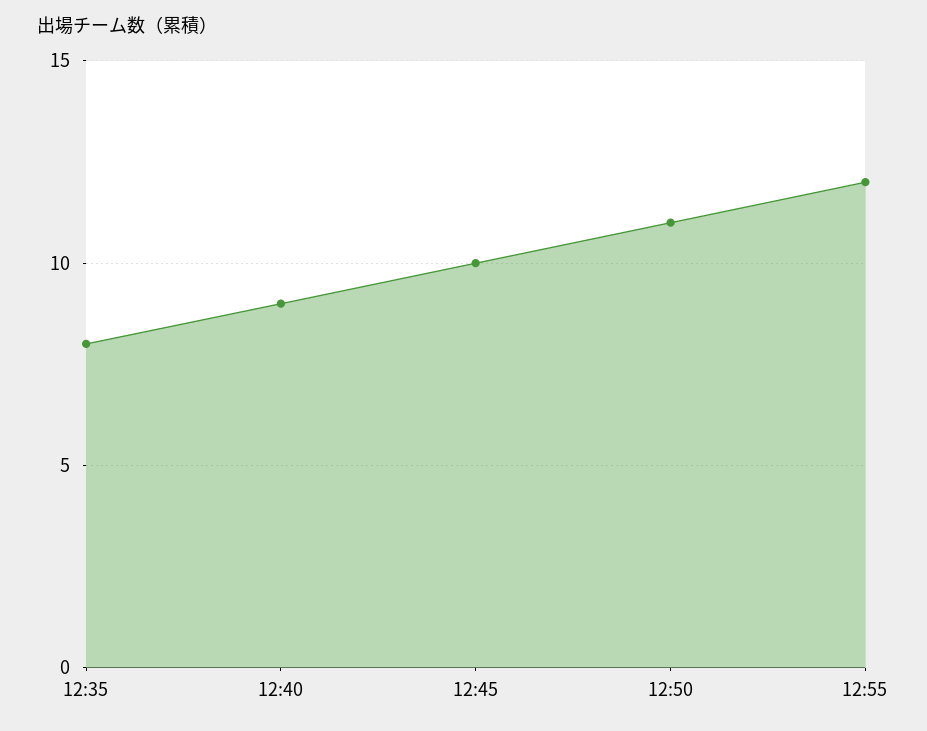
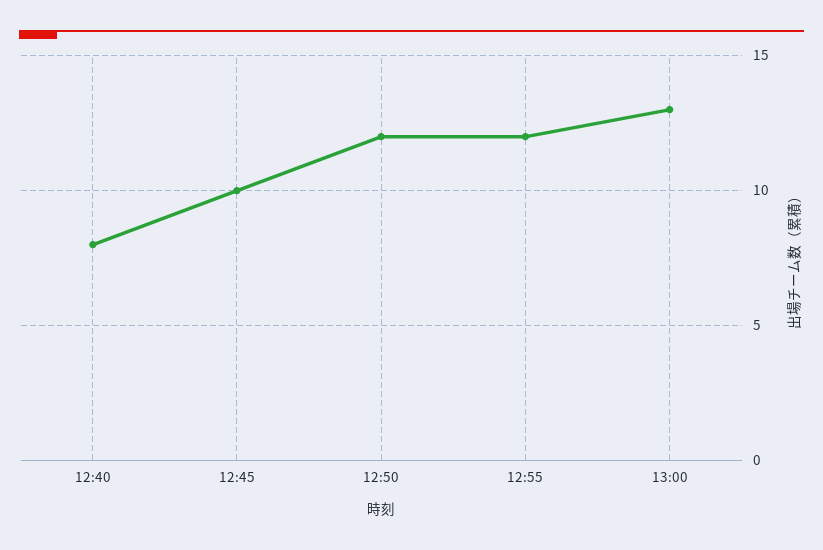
12:35: 8 -> none
12:40: 9 -> 8
12:50: 11 -> 12
13:00: none -> 13

